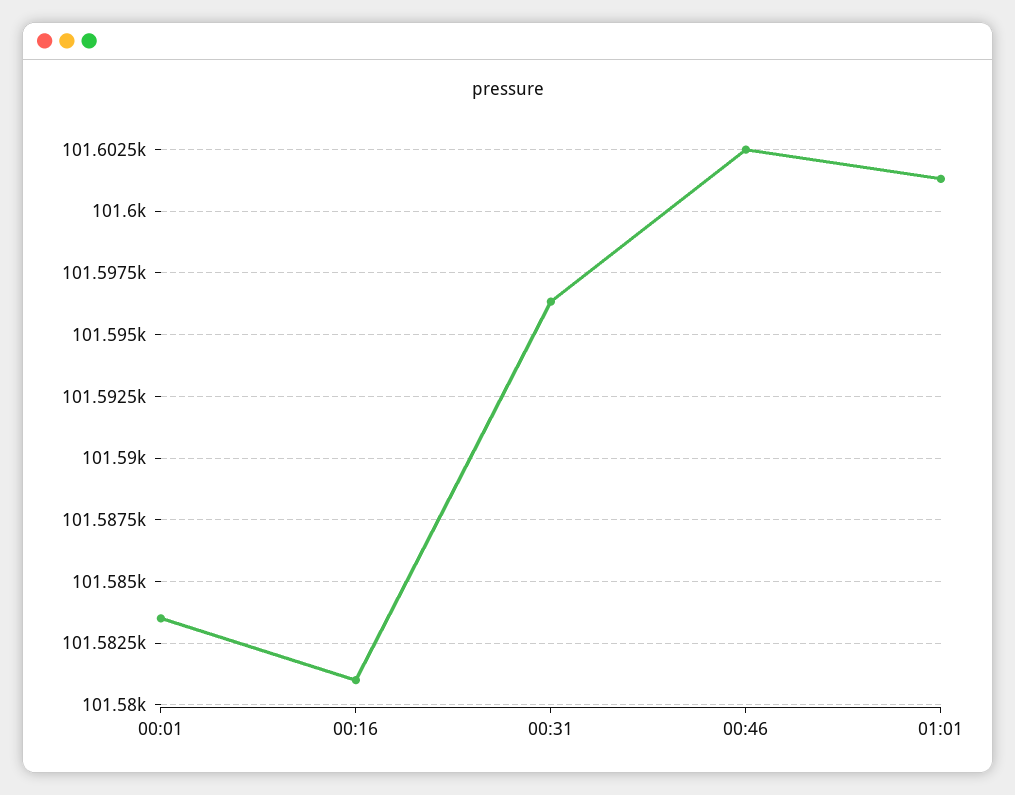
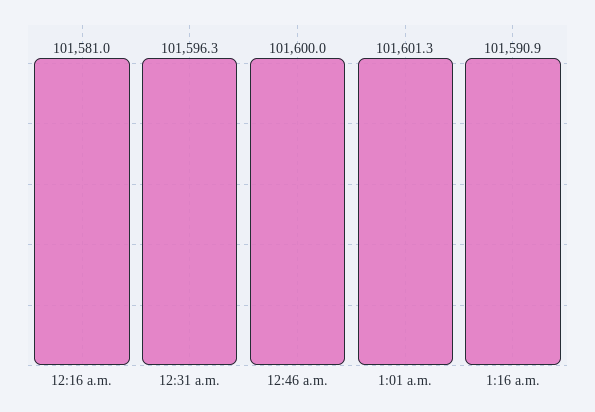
00:01: 101583.5 -> none
00:46: 101602.5 -> 101600
1:16 a.m.: none -> 101590.9

